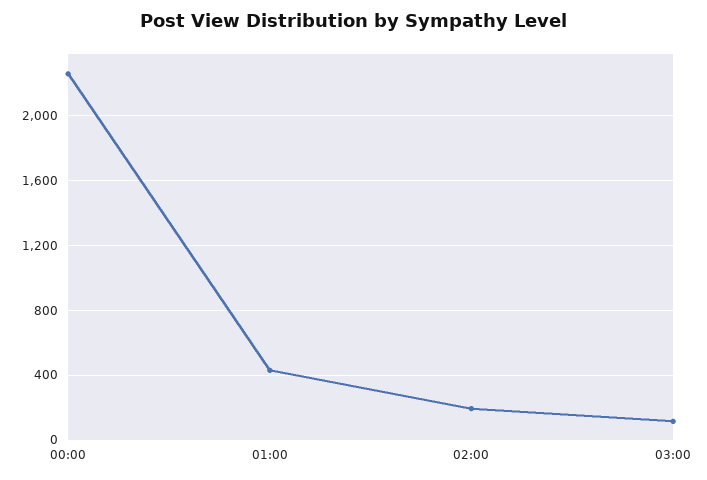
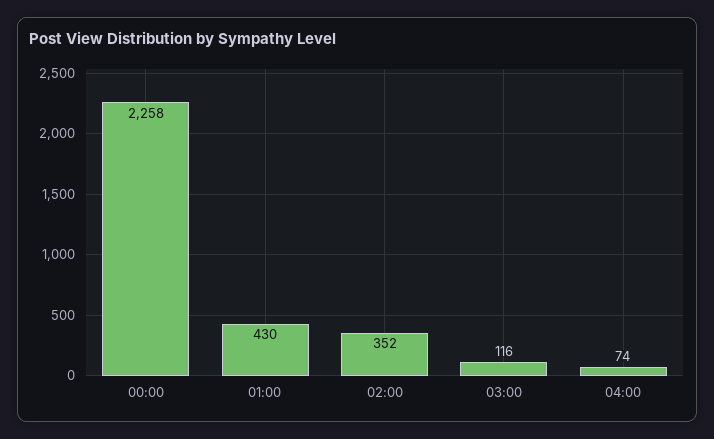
02:00: 200 -> 352
04:00: none -> 74

